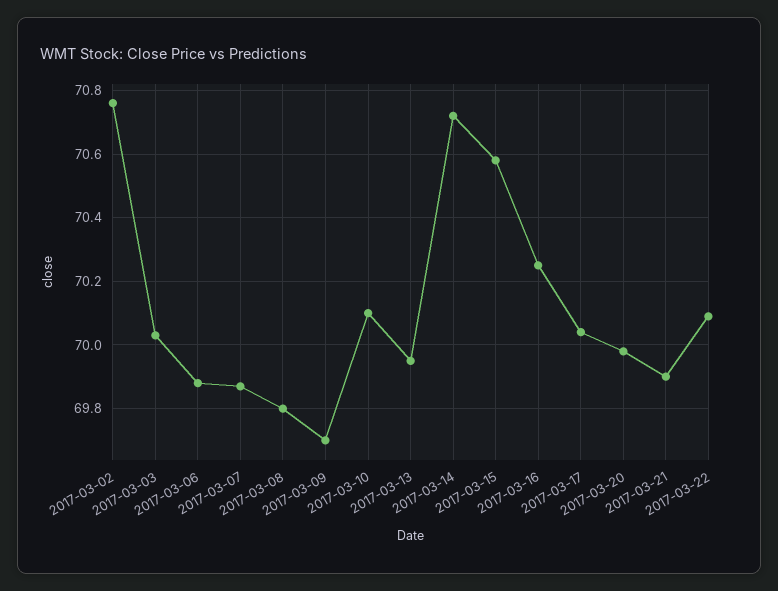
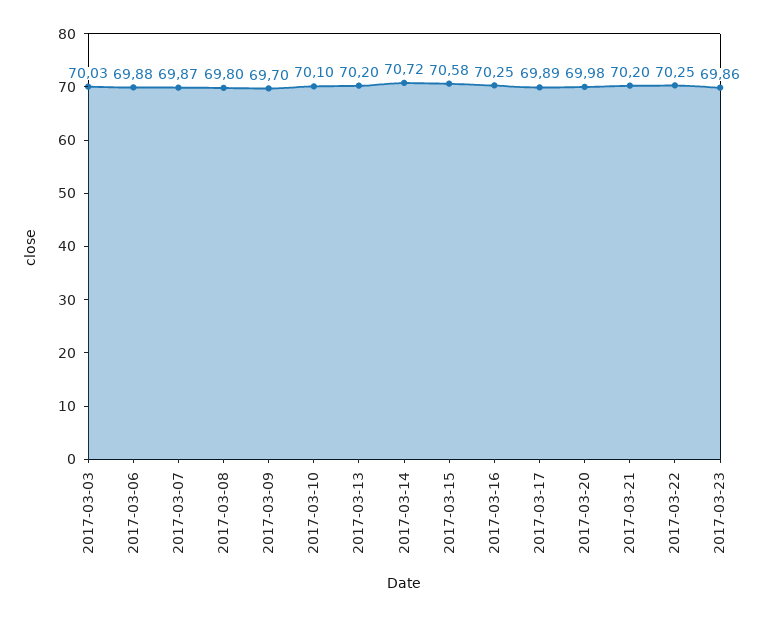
2017-03-02: 70.75 -> none
2017-03-13: 69.95 -> 70.2
2017-03-17: 70.05 -> 69.89
2017-03-21: 69.9 -> 70.2
2017-03-22: 70.1 -> 70.25
2017-03-23: none -> 69.86

